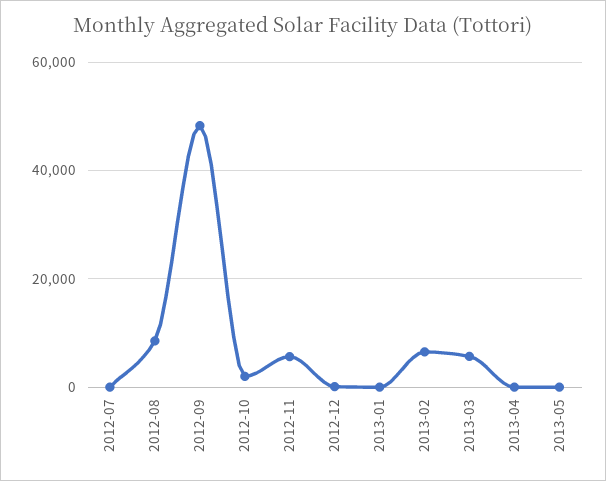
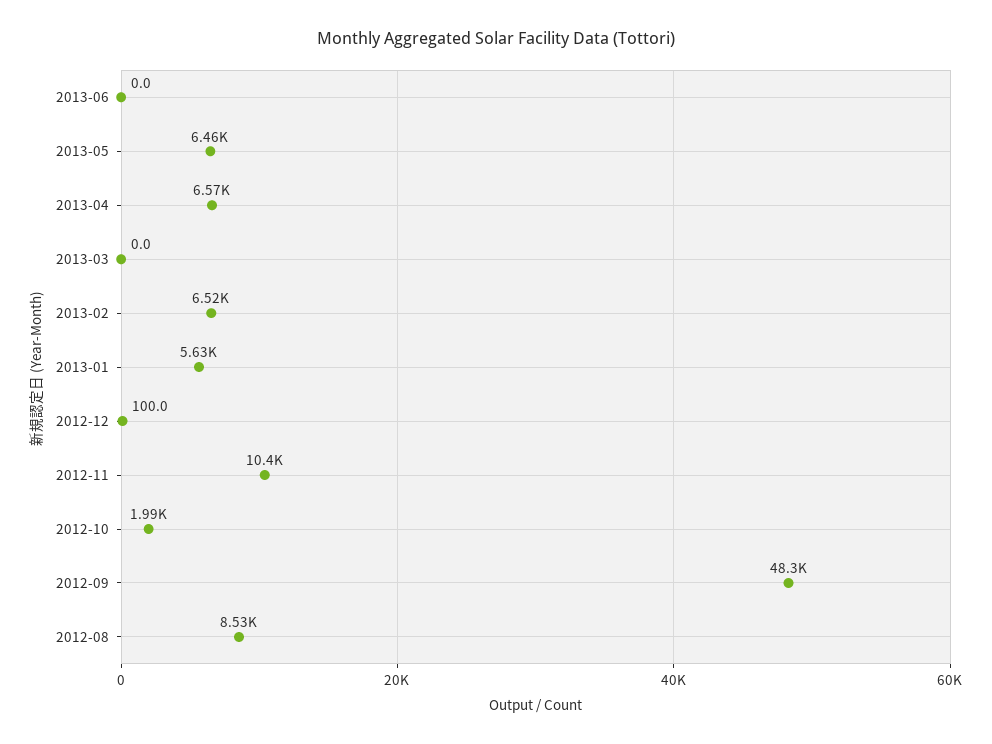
2012-07: 0 -> none
2012-11: 6000 -> 10400
2013-01: 0 -> 5630
2013-03: 6000 -> 0
2013-04: 0 -> 6570
2013-05: 0 -> 6460
2013-06: none -> 0

